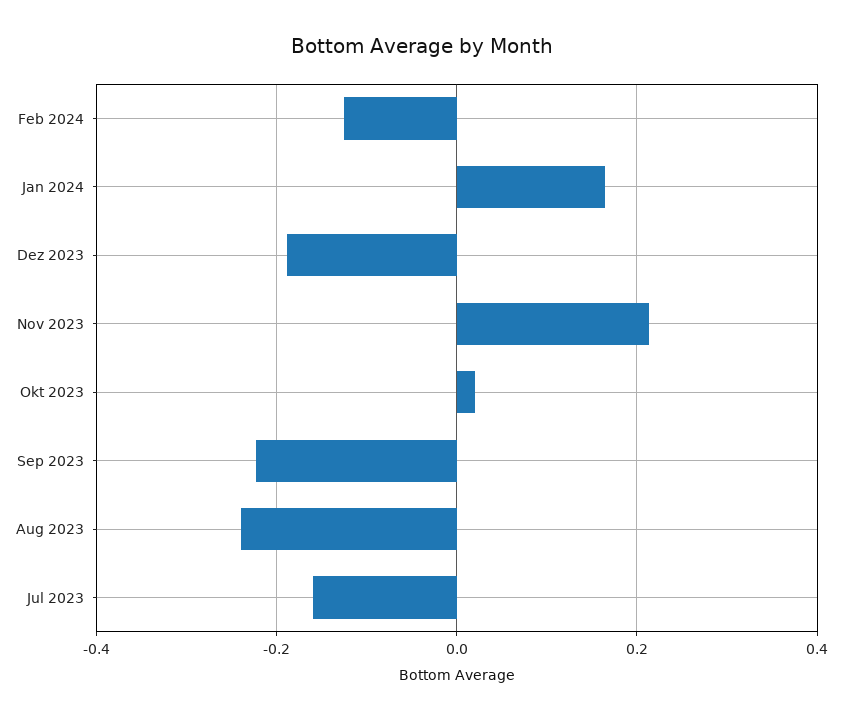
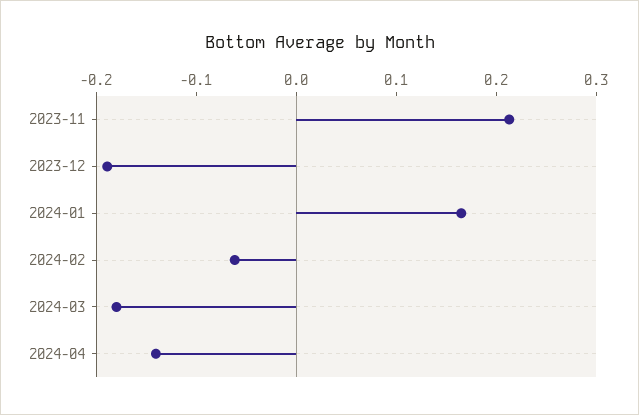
Feb 2024: -0.12 -> -0.06
Okt 2023: 0.02 -> none
Sep 2023: -0.22 -> none
Aug 2023: -0.24 -> none
Jul 2023: -0.16 -> none
2024-03: none -> -0.18
2024-04: none -> -0.14

